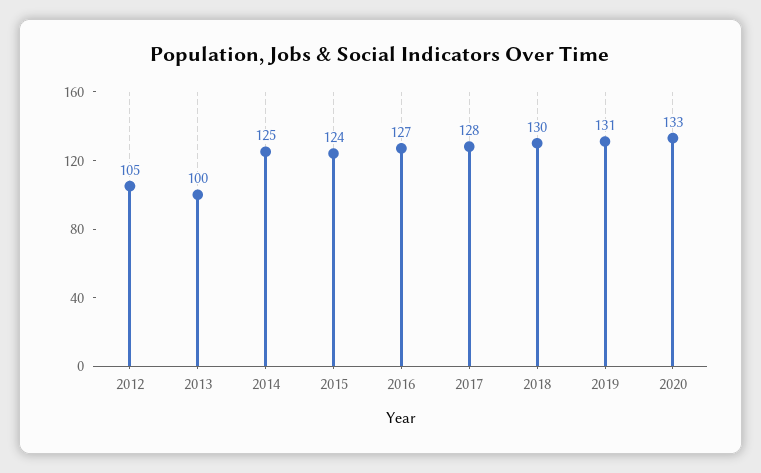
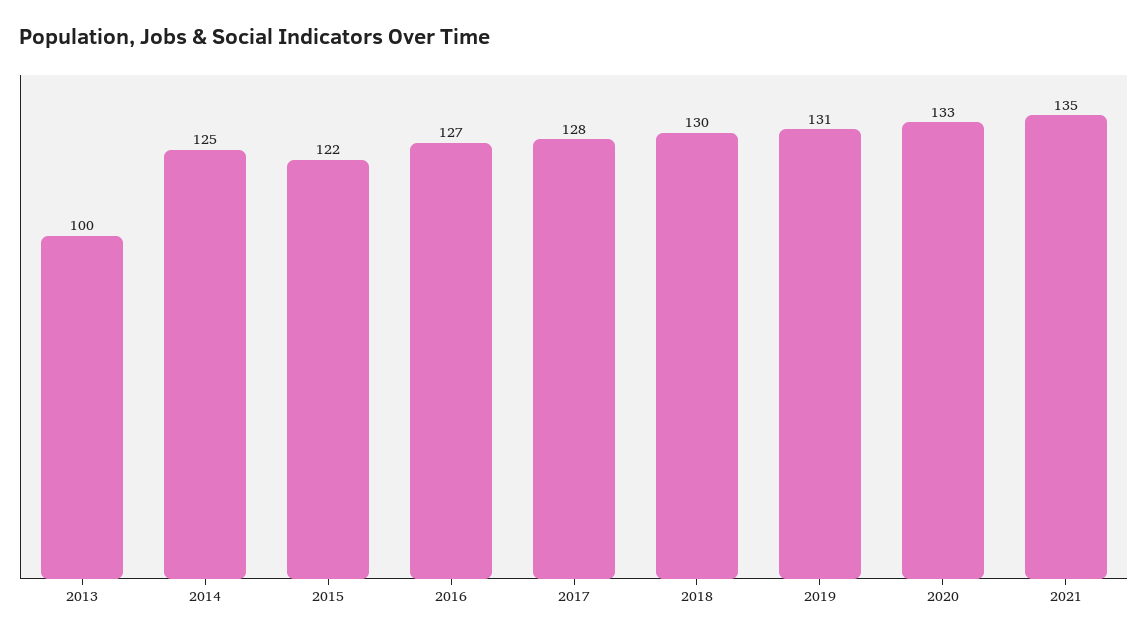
2012: 105 -> none
2015: 124 -> 122
2021: none -> 135

